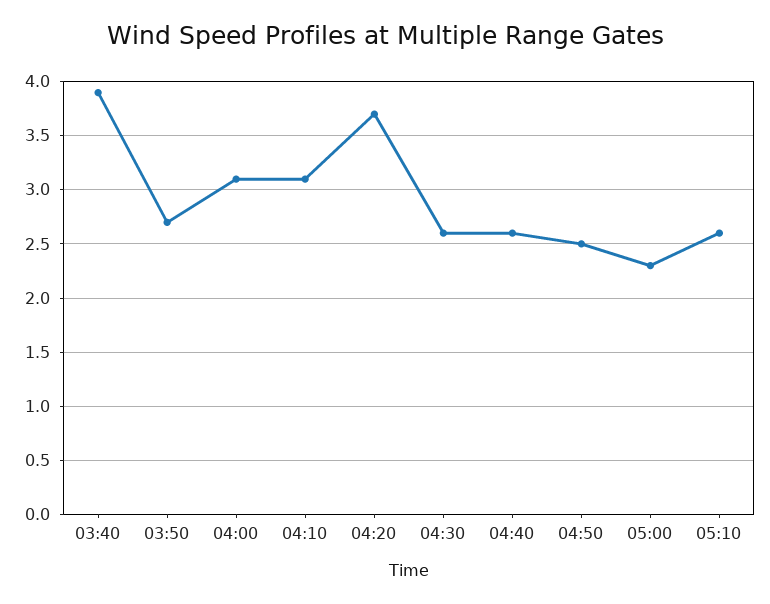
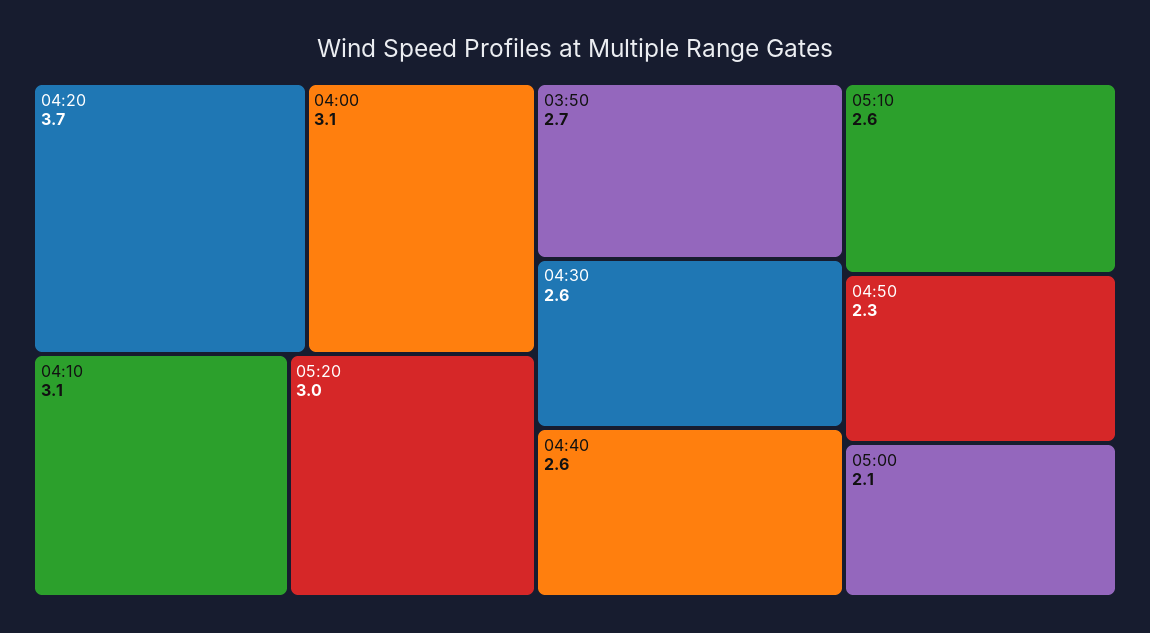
03:40: 3.9 -> none
04:50: 2.5 -> 2.3
05:00: 2.3 -> 2.1
05:20: none -> 3

